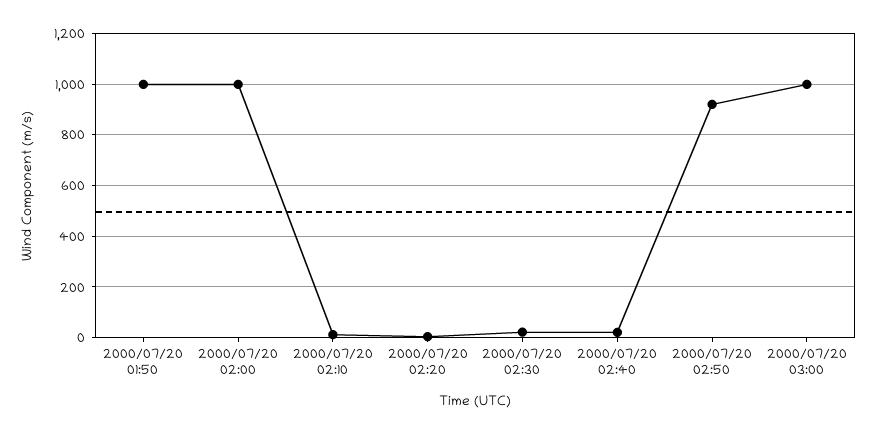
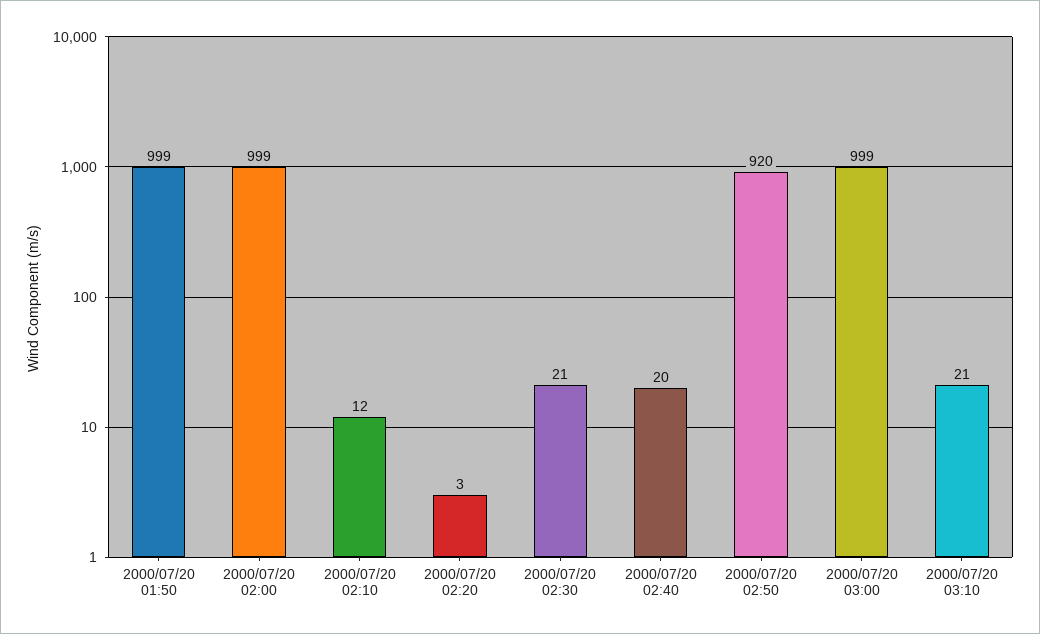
2000/07/20 03:10: none -> 21

